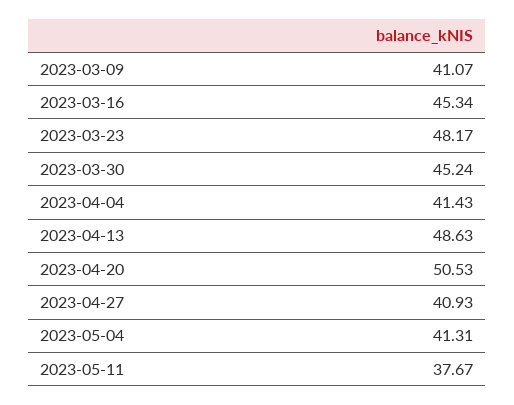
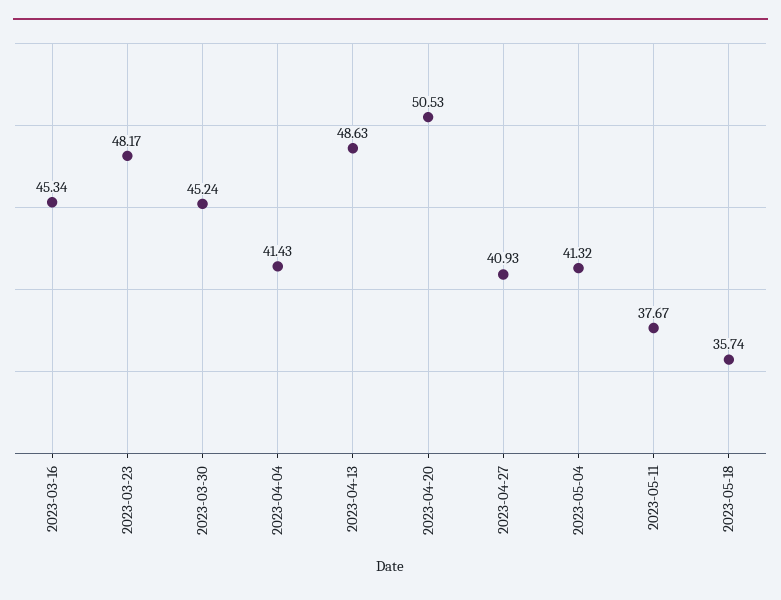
2023-03-09: 41.07 -> none
2023-05-04: 41.31 -> 41.32
2023-05-18: none -> 35.74

